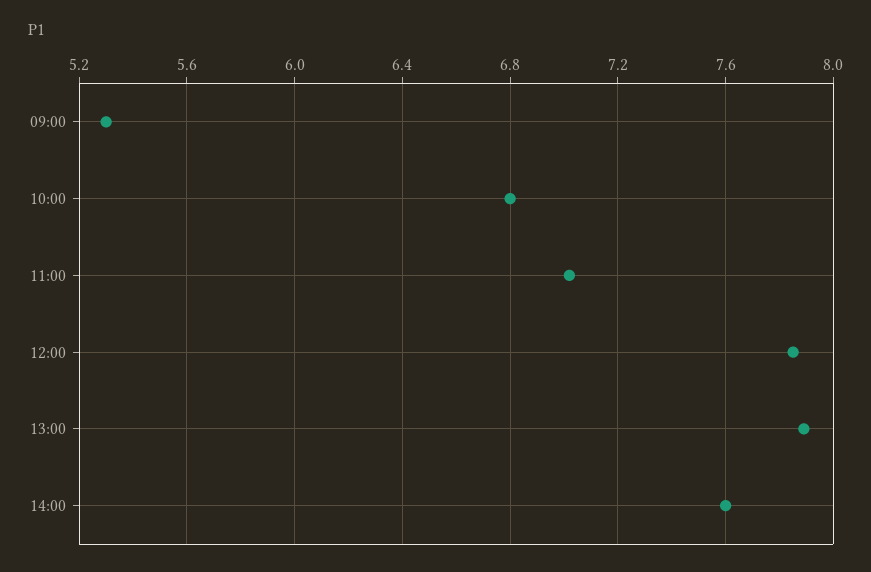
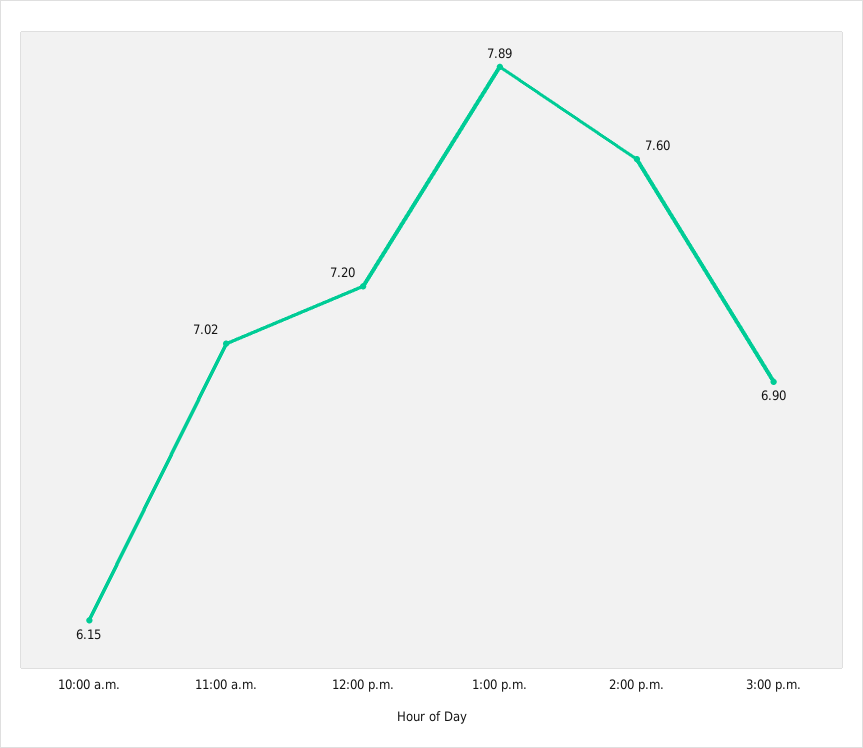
09:00: 5.3 -> none
10:00: 6.8 -> 6.15
12:00: 7.85 -> 7.2
3:00 p.m.: none -> 6.9

